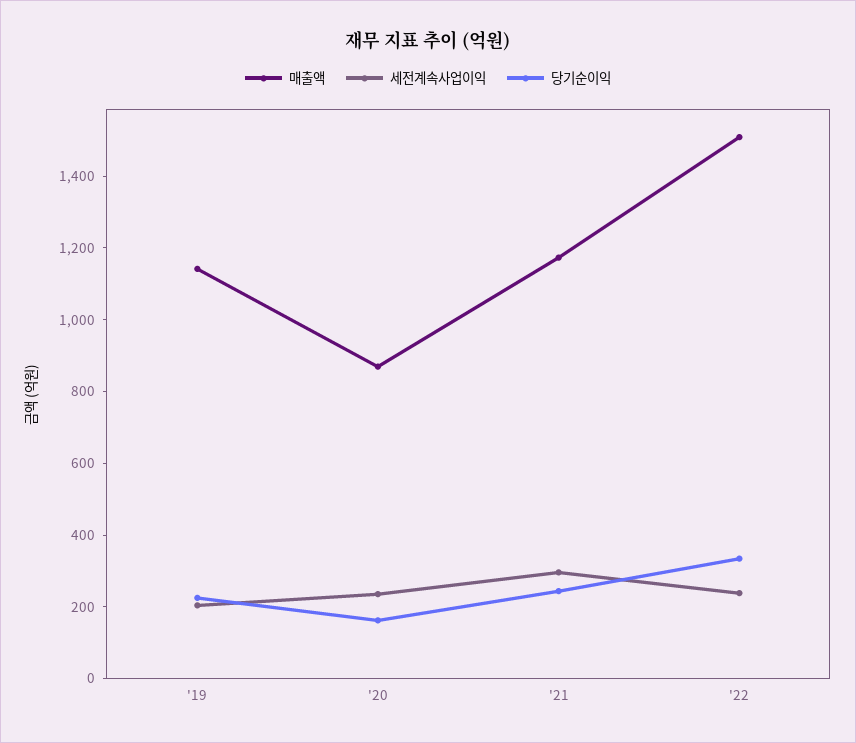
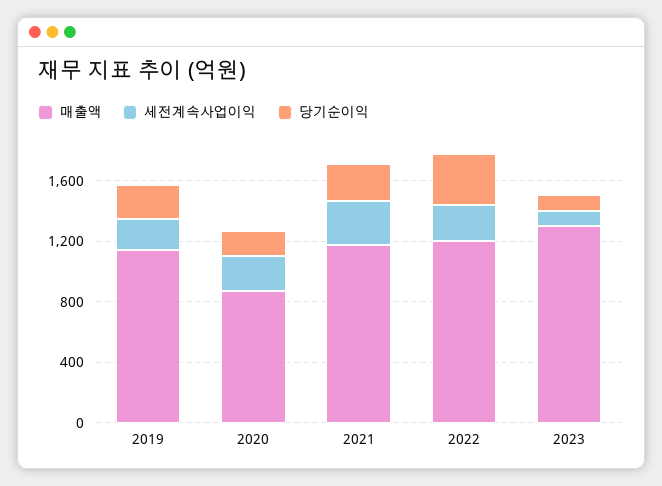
매출액, '22: 1500 -> 1200
매출액, 2023: none -> 1300
세전계속사업이익, 2023: none -> 100
당기순이익, 2023: none -> 100

